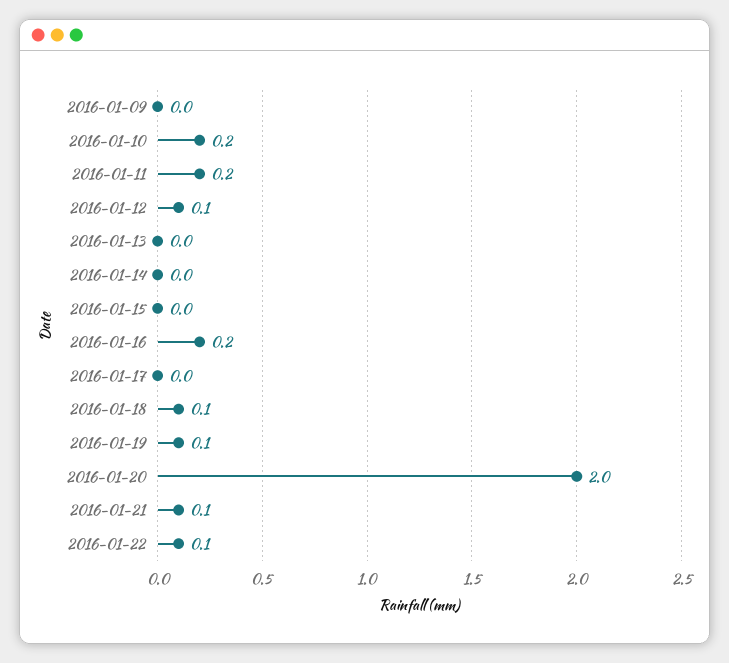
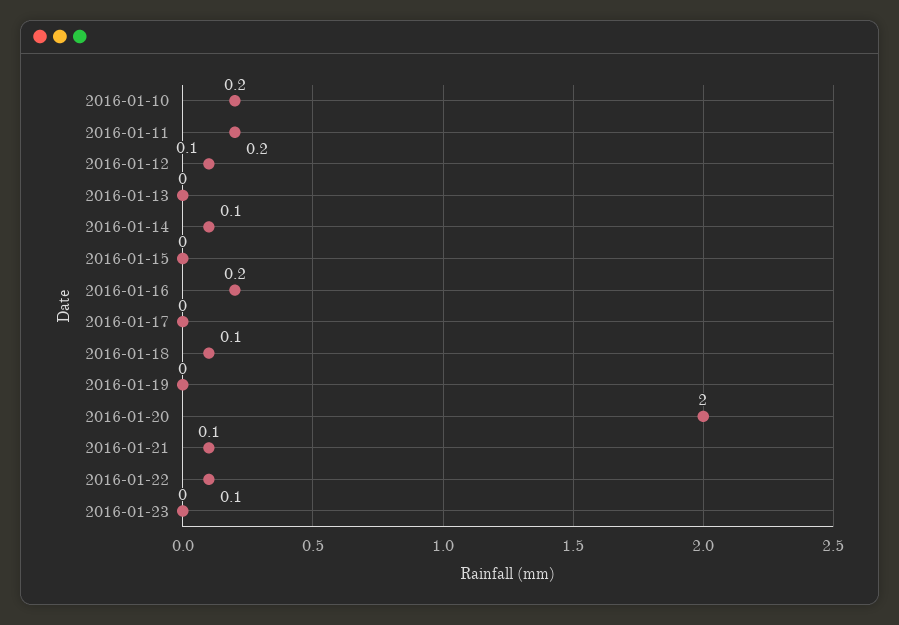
2016-01-09: 0 -> none
2016-01-14: 0 -> 0.1
2016-01-19: 0.1 -> 0
2016-01-23: none -> 0

